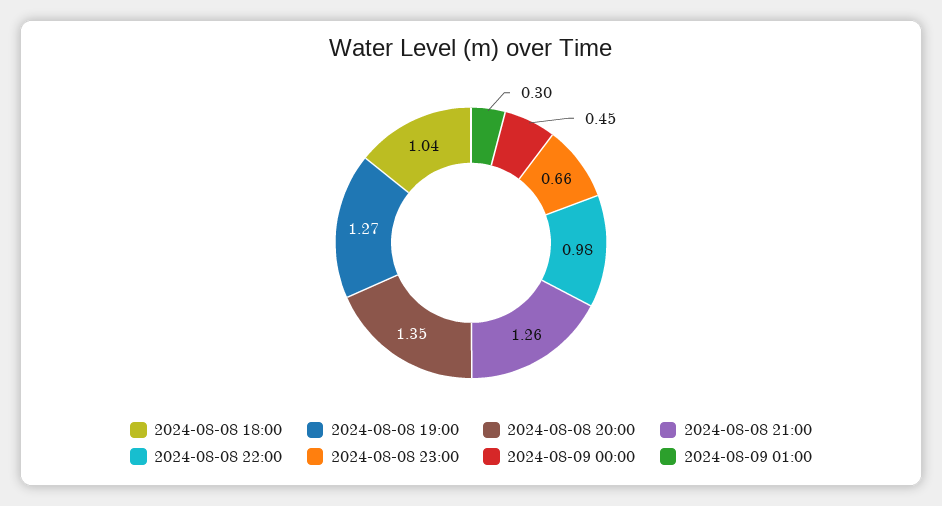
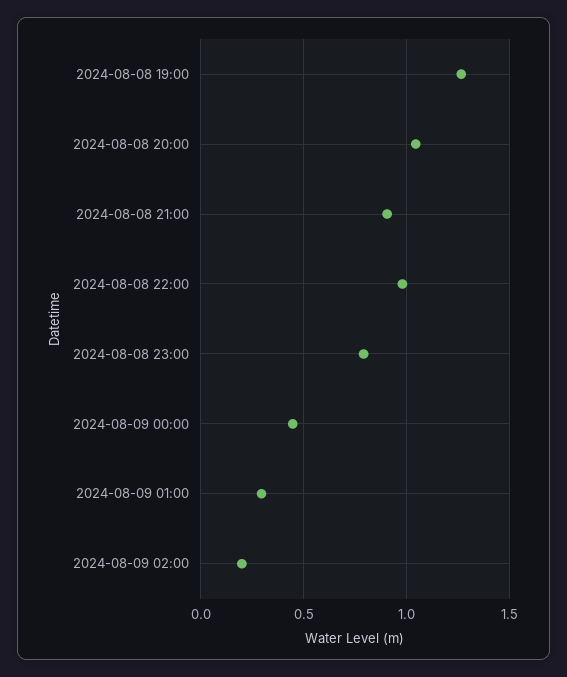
2024-08-08 18:00: 1.04 -> none
2024-08-08 20:00: 1.35 -> 1.05
2024-08-08 21:00: 1.26 -> 0.9
2024-08-08 23:00: 0.66 -> 0.8
2024-08-09 02:00: none -> 0.2

